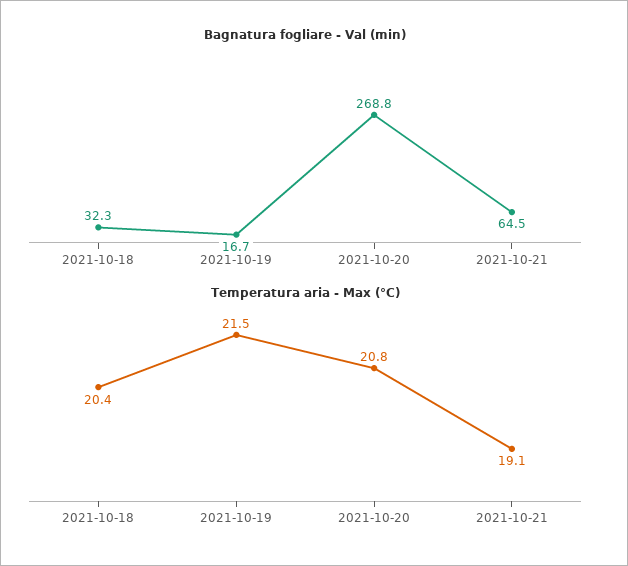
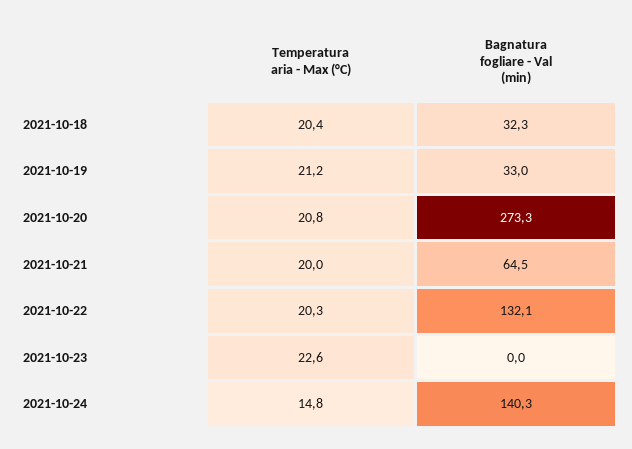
Bagnatura fogliare - Val (min), 2021-10-19: 16.7 -> 33
Bagnatura fogliare - Val (min), 2021-10-20: 268.8 -> 273.3
Temperatura aria - Max (°C), 2021-10-19: 21.5 -> 21.2
Temperatura aria - Max (°C), 2021-10-21: 19.1 -> 20
Temperatura aria - Max (°C), 2021-10-22: none -> 20.3
Bagnatura fogliare - Val (min), 2021-10-22: none -> 132.1
Temperatura aria - Max (°C), 2021-10-23: none -> 22.6
Bagnatura fogliare - Val (min), 2021-10-23: none -> 0
Temperatura aria - Max (°C), 2021-10-24: none -> 14.8
Bagnatura fogliare - Val (min), 2021-10-24: none -> 140.3

